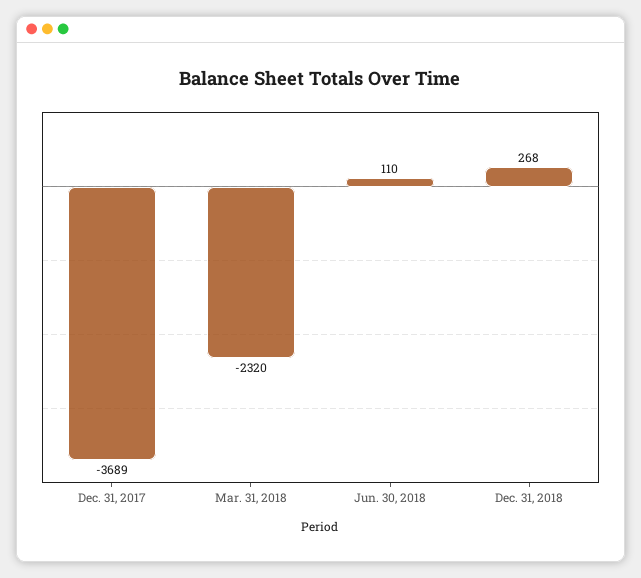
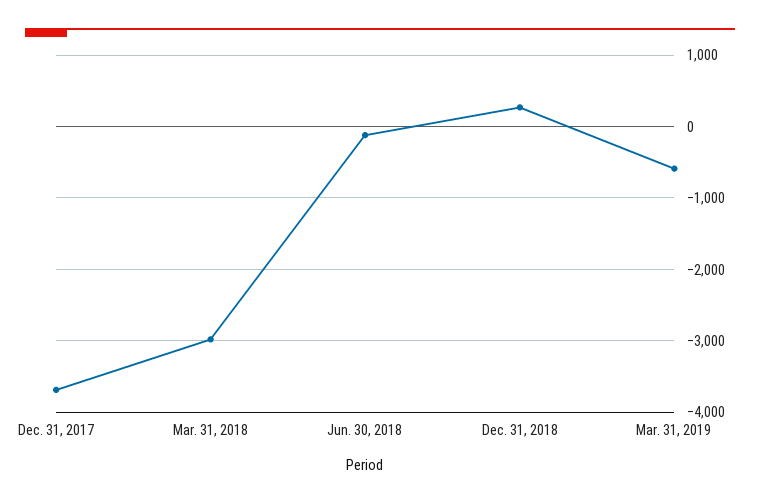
Mar. 31, 2018: -2320 -> -3000
Jun. 30, 2018: 110 -> -100
Mar. 31, 2019: none -> -600

